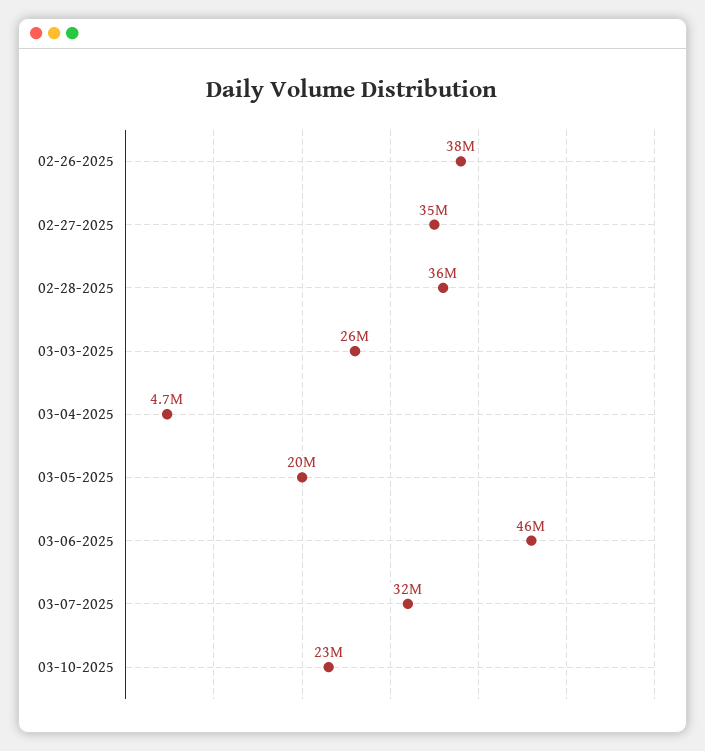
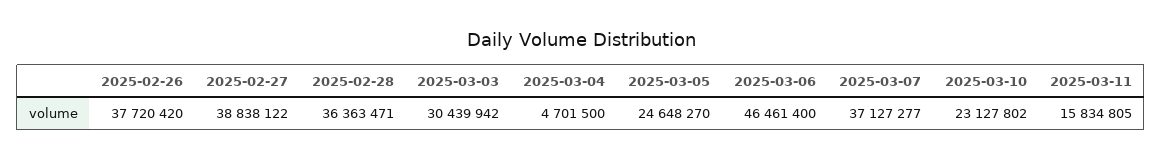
02-27-2025: 35000000 -> 38838122
03-03-2025: 26000000 -> 30439942
03-05-2025: 20000000 -> 24648270
03-07-2025: 32000000 -> 37127277
2025-03-11: none -> 15834805

